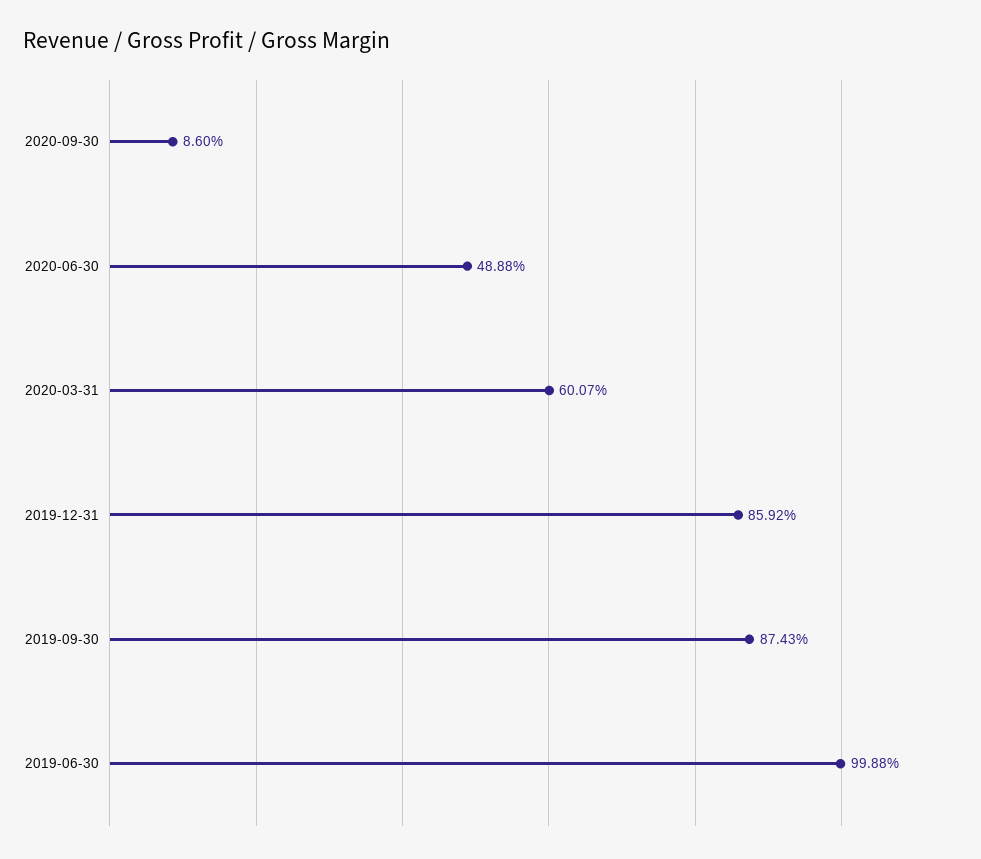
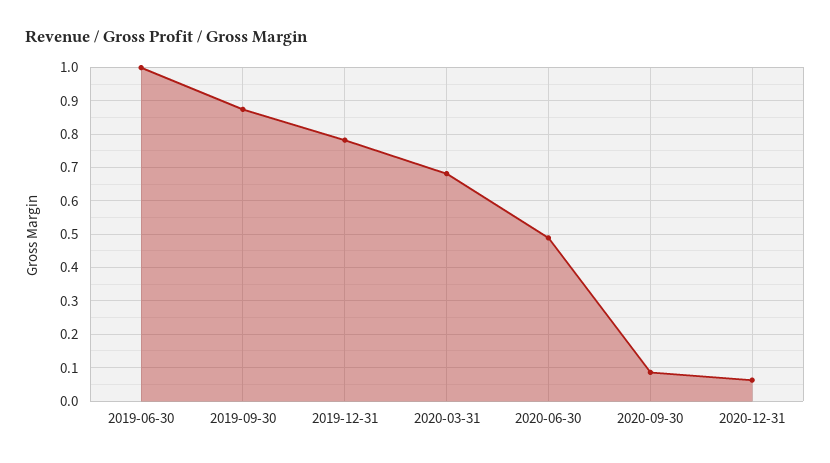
2020-03-31: 0.6007 -> 0.68
2019-12-31: 0.8592 -> 0.78
2020-12-31: none -> 0.06

